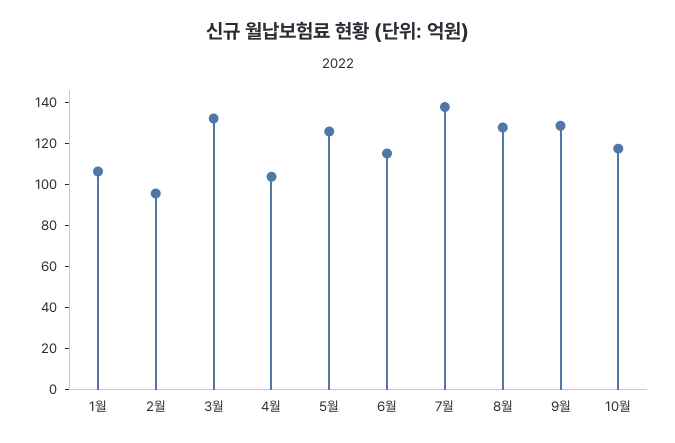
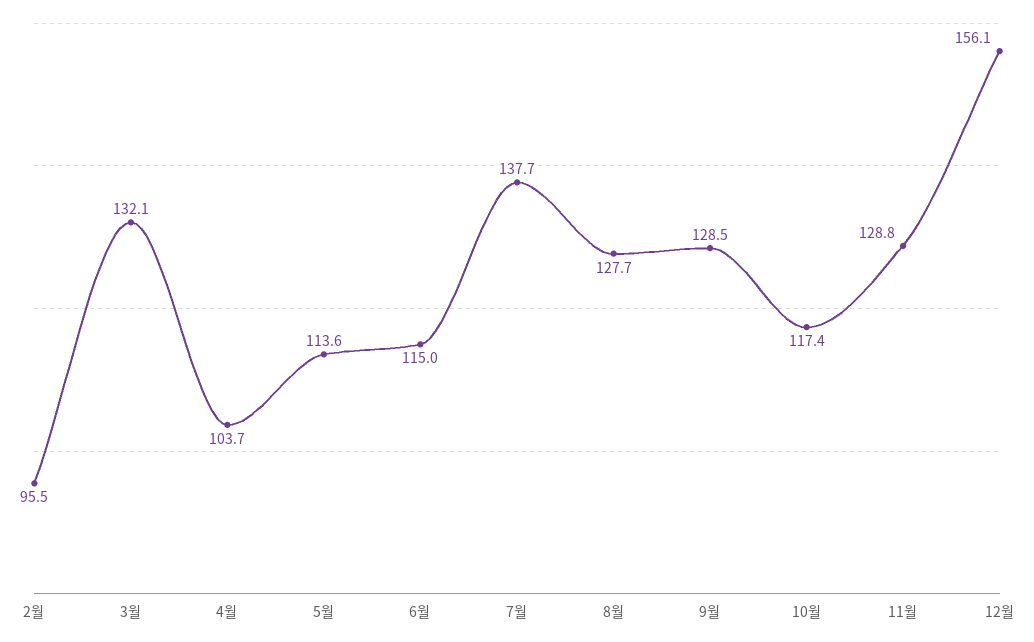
1월: 105 -> none
5월: 125 -> 113.6
11월: none -> 128.8
12월: none -> 156.1

